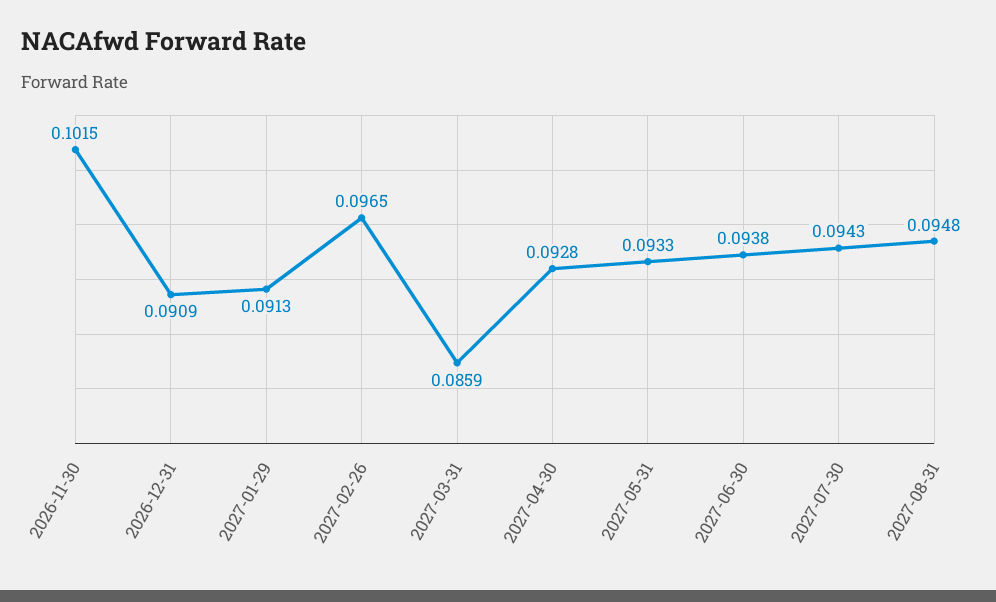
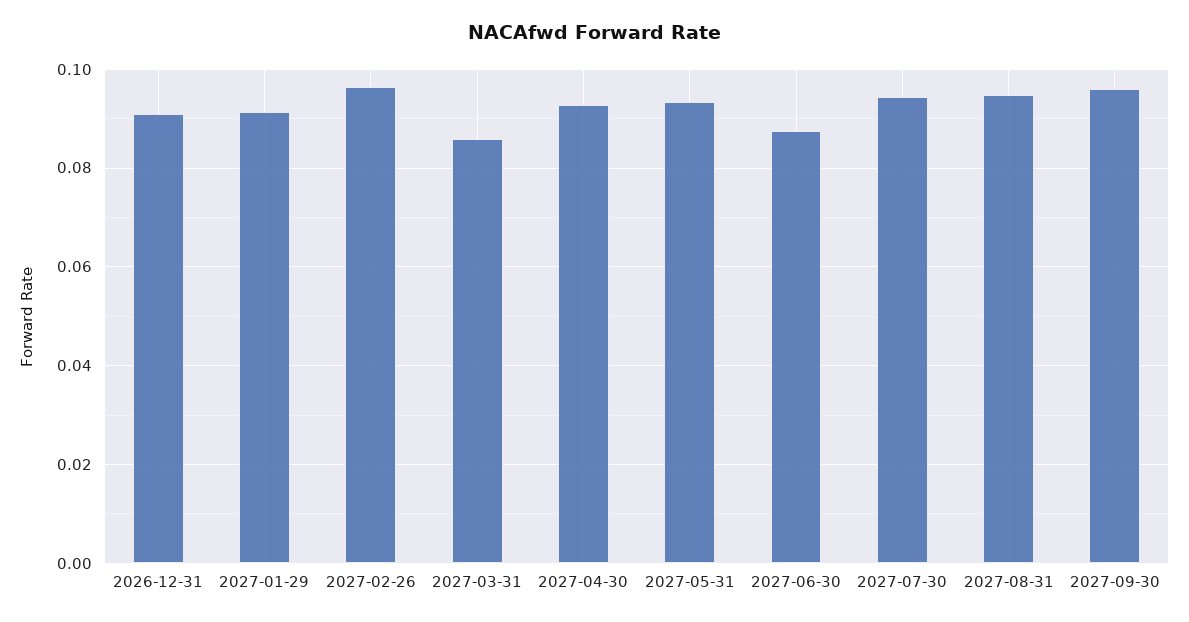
2026-11-30: 0.1015 -> none
2027-06-30: 0.0938 -> 0.088
2027-09-30: none -> 0.096

